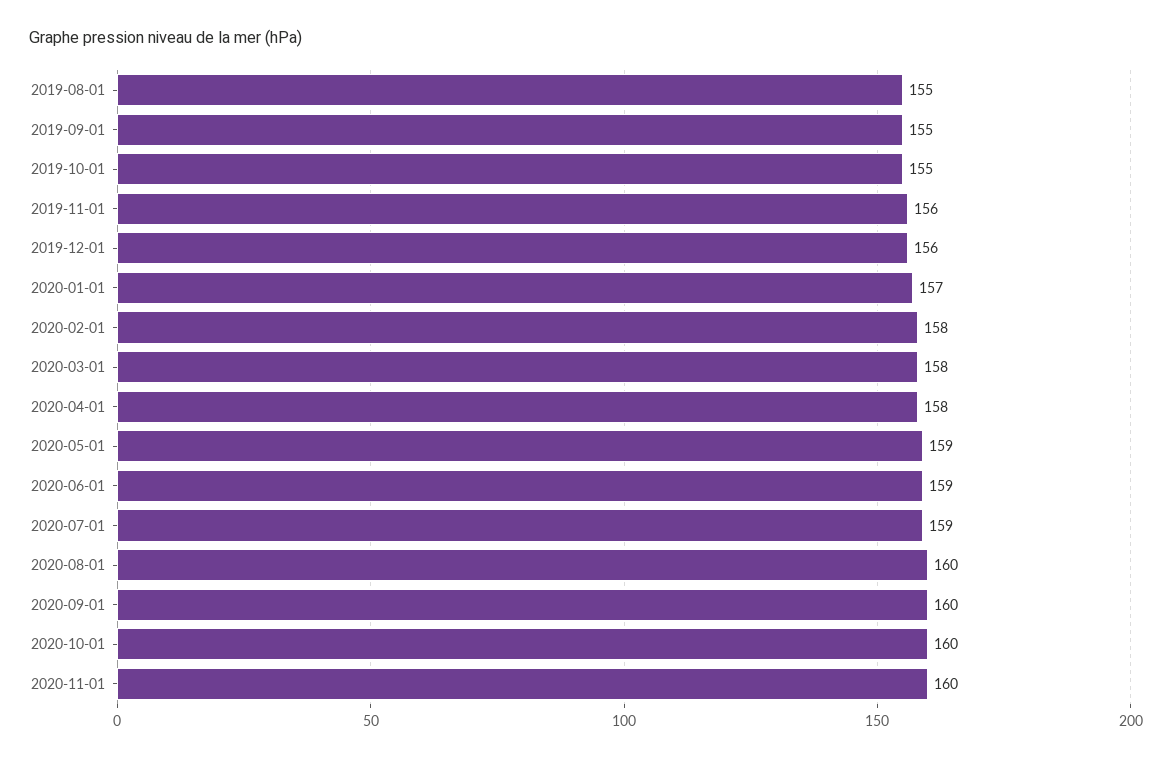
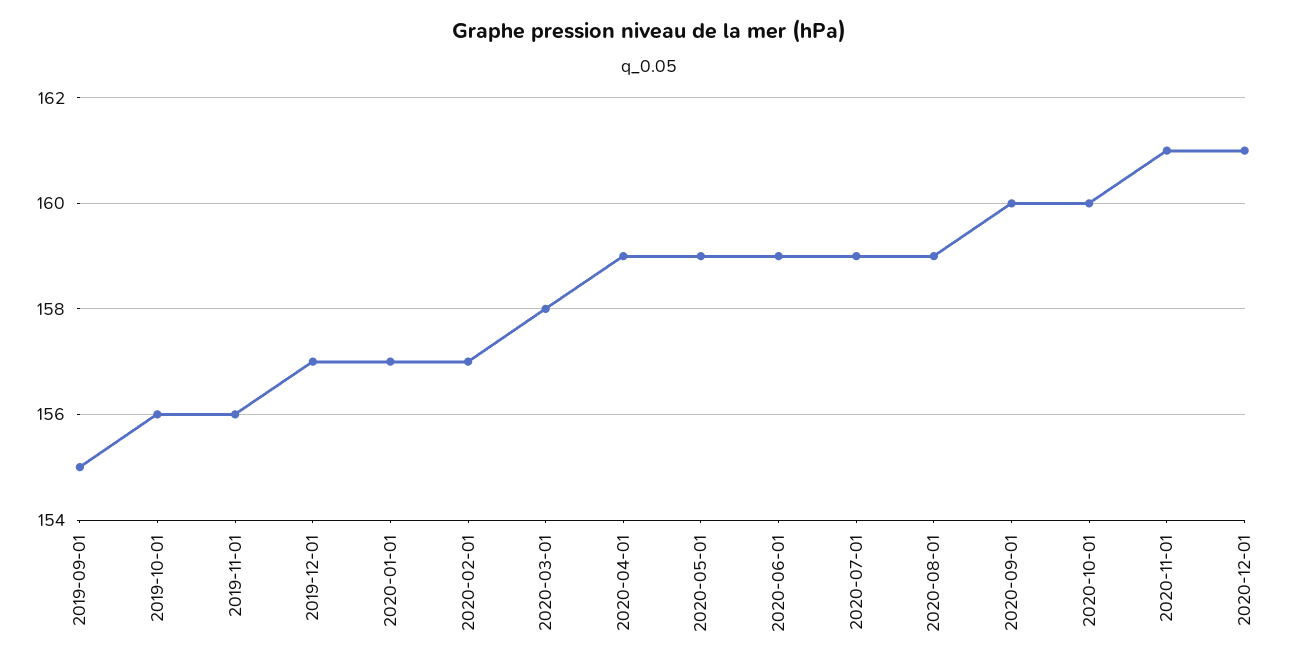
2019-08-01: 155 -> none
2019-10-01: 155 -> 156
2019-12-01: 156 -> 157
2020-02-01: 158 -> 157
2020-04-01: 158 -> 159
2020-08-01: 160 -> 159
2020-11-01: 160 -> 161
2020-12-01: none -> 161

